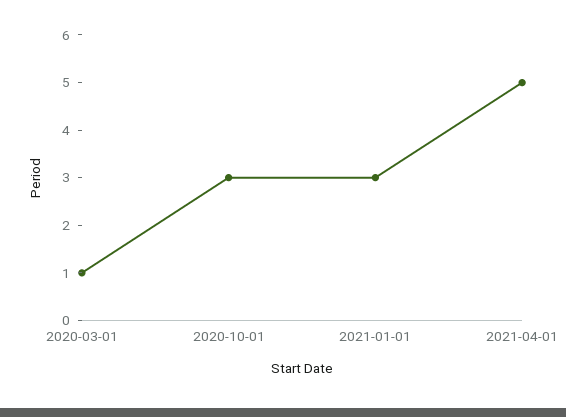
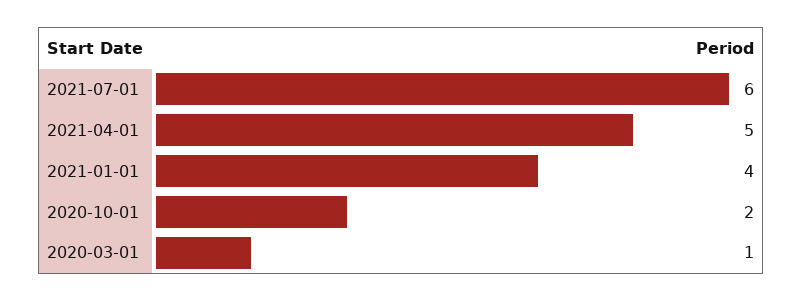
2020-10-01: 3 -> 2
2021-01-01: 3 -> 4
2021-07-01: none -> 6

